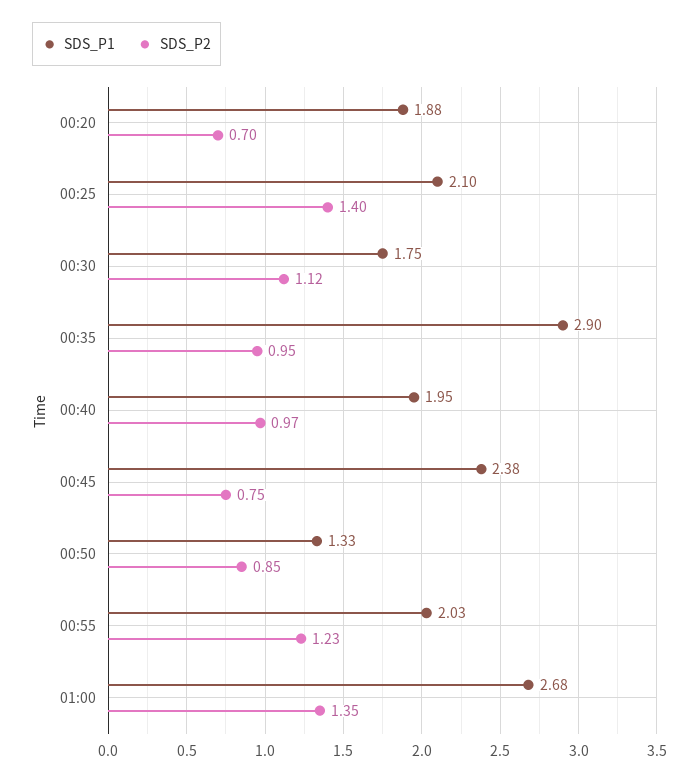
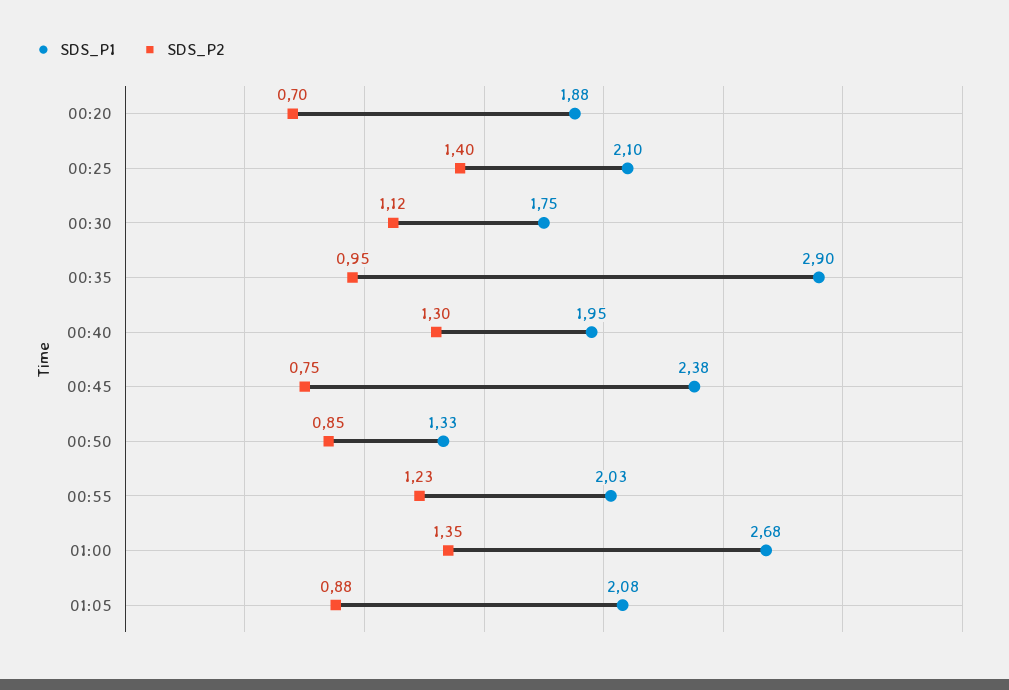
SDS_P2, 00:40: 0.97 -> 1.3
SDS_P1, 01:05: none -> 2.08
SDS_P2, 01:05: none -> 0.88

